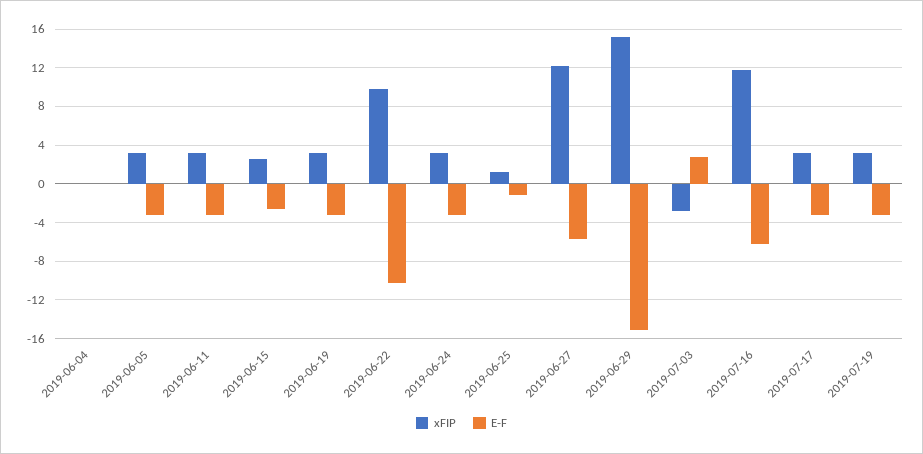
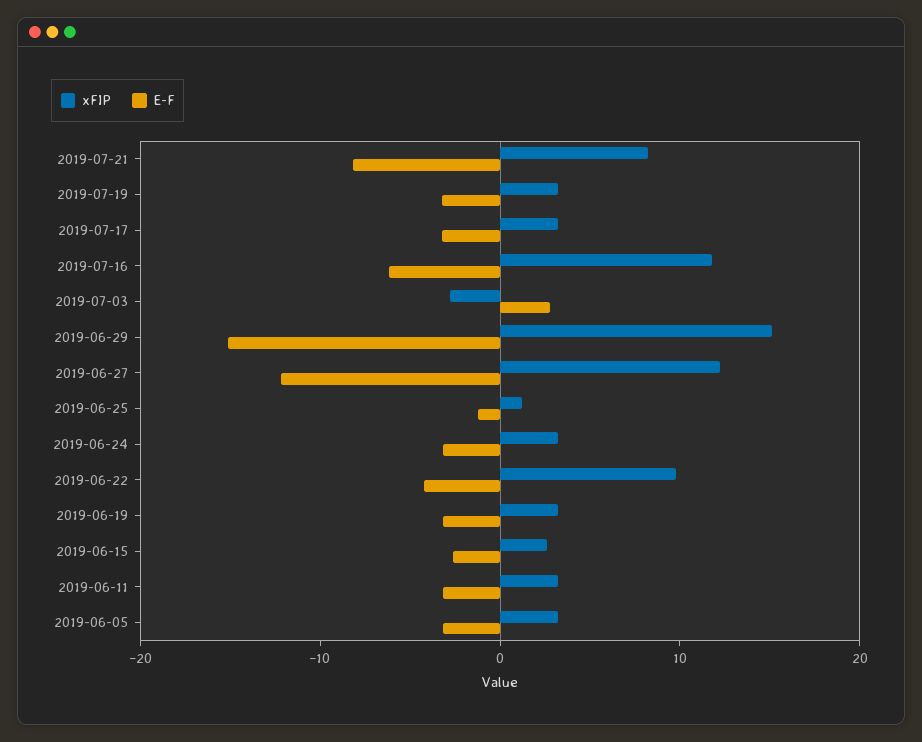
xFIP, 2019-06-04: 0 -> none
E-F, 2019-06-04: 0 -> none
E-F, 2019-06-22: -10 -> -4
E-F, 2019-06-27: -6 -> -12
xFIP, 2019-07-21: none -> 8
E-F, 2019-07-21: none -> -8

